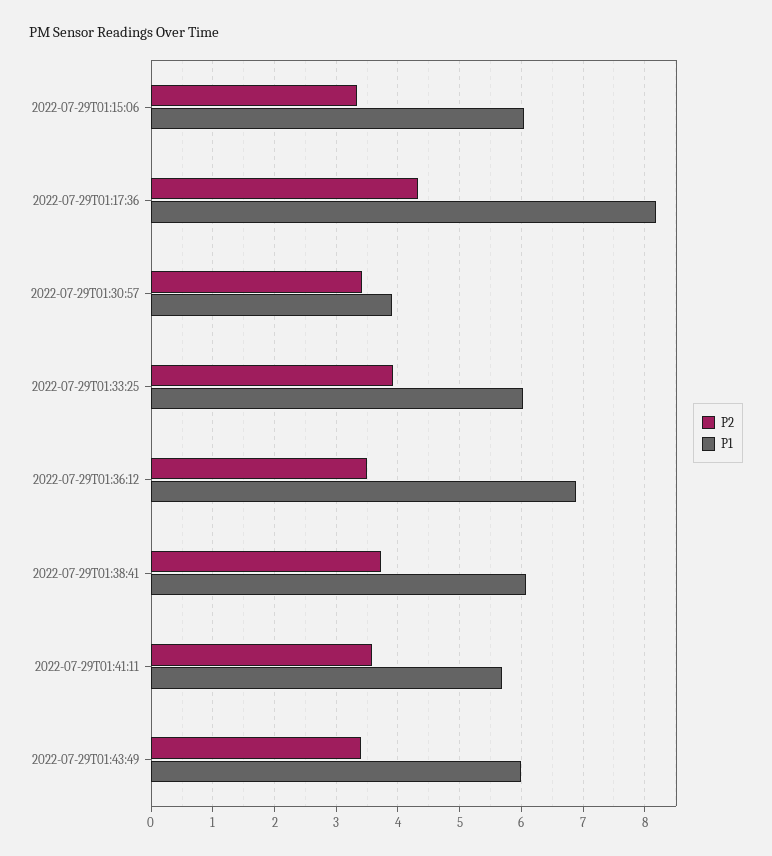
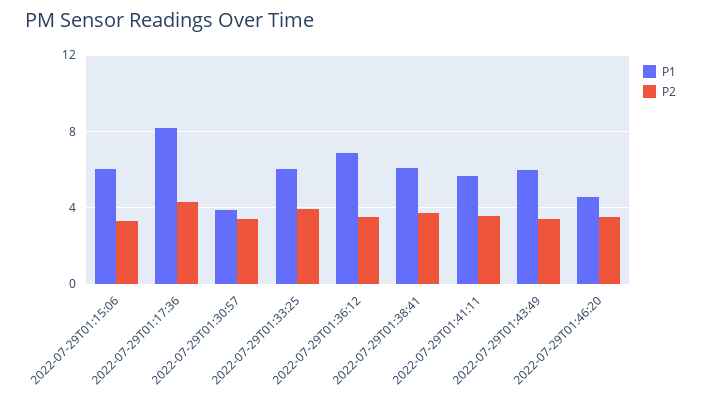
P1, 2022-07-29T01:46:20: none -> 4.5
P2, 2022-07-29T01:46:20: none -> 3.5

